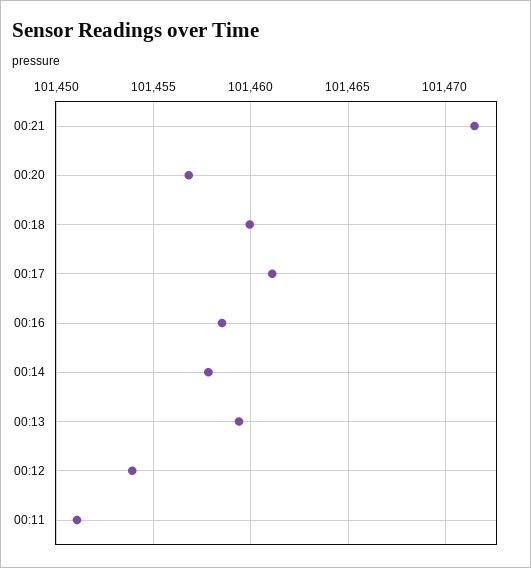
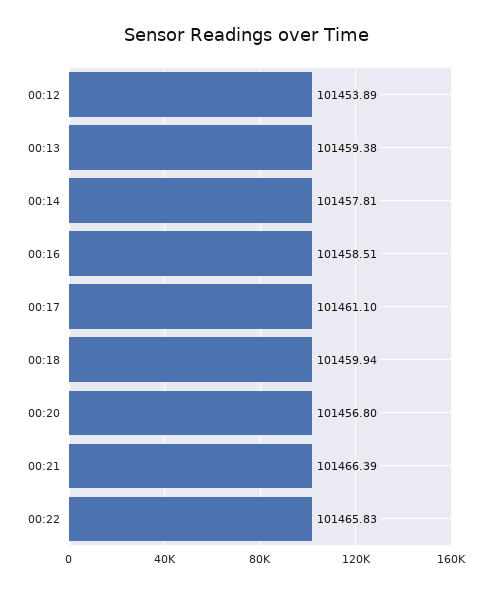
00:21: 101471.5 -> 101466.39
00:11: 101451 -> none
00:22: none -> 101465.83

